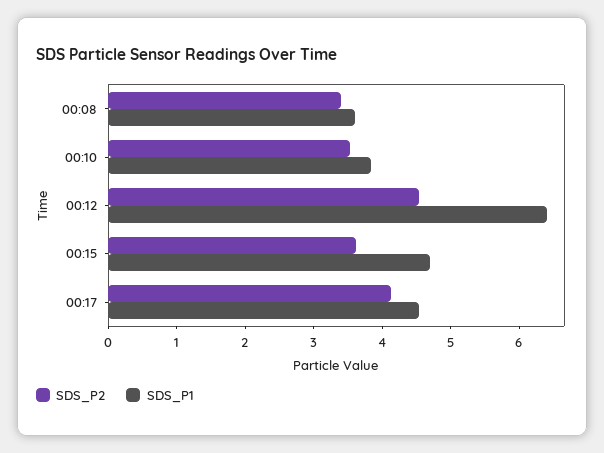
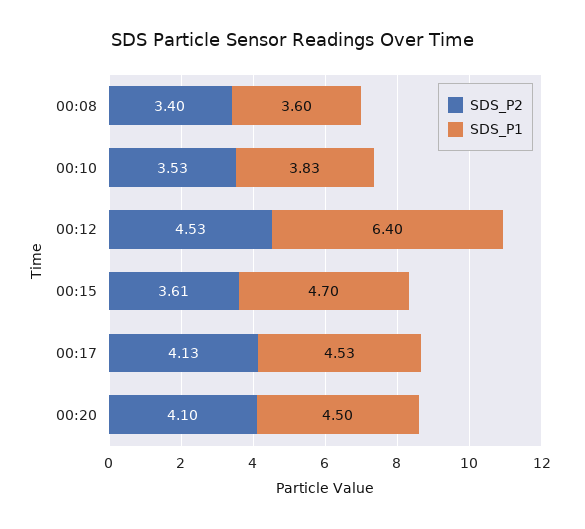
SDS_P2, 00:20: none -> 4.1
SDS_P1, 00:20: none -> 4.5

